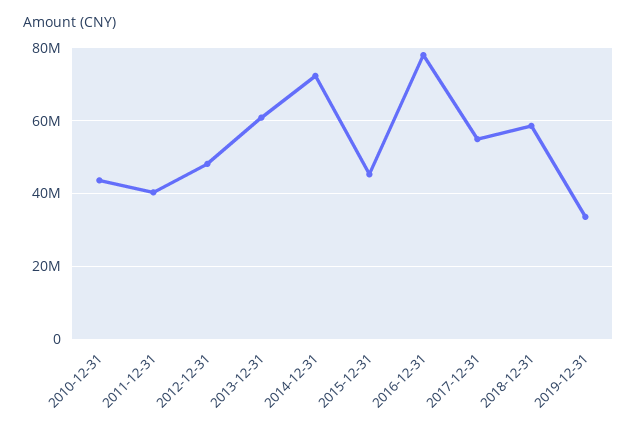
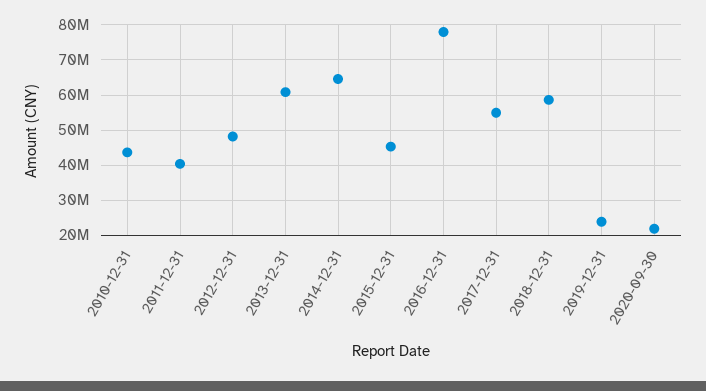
2014-12-31: 72000000 -> 64000000
2019-12-31: 34000000 -> 24000000
2020-09-30: none -> 22000000

